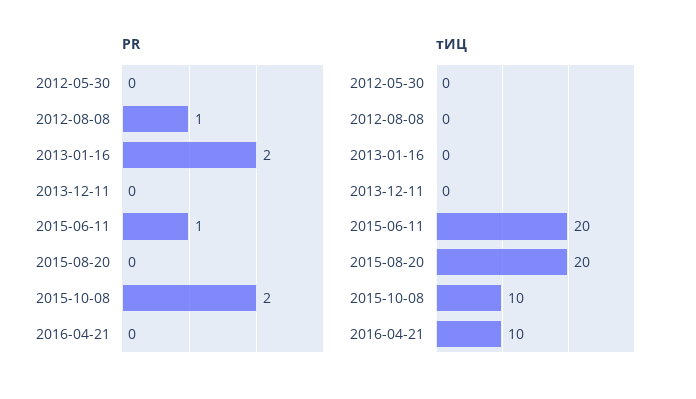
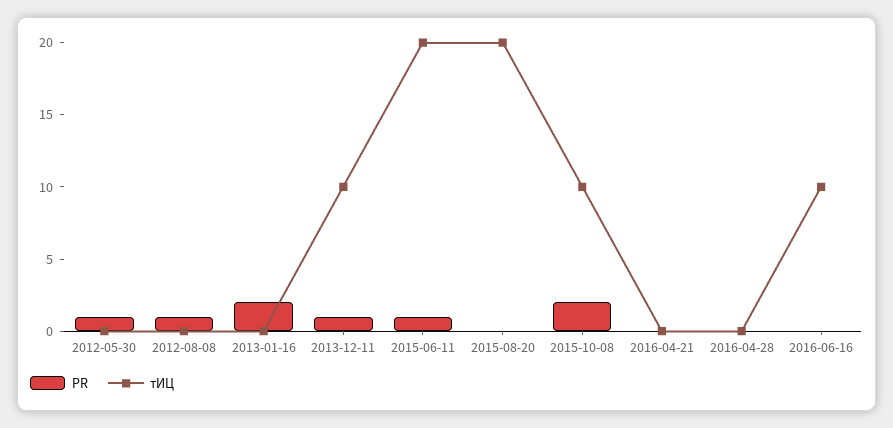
PR, 2012-05-30: 0 -> 1
PR, 2013-12-11: 0 -> 1
тИЦ, 2013-12-11: 0 -> 10
тИЦ, 2016-04-21: 10 -> 0
PR, 2016-04-28: none -> 0
тИЦ, 2016-04-28: none -> 0
PR, 2016-06-16: none -> 0
тИЦ, 2016-06-16: none -> 10

